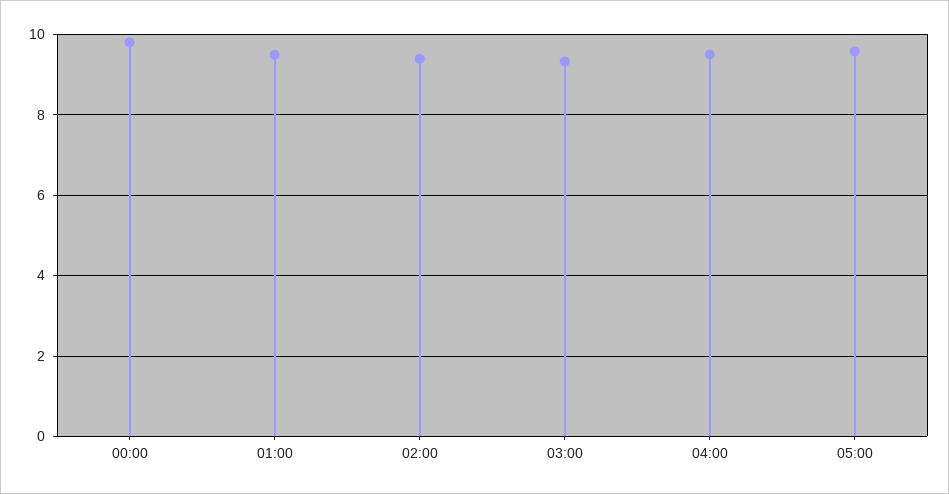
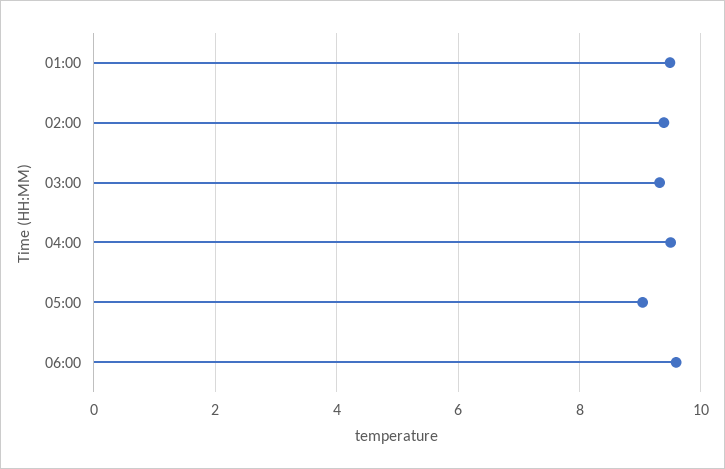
00:00: 9.8 -> none
05:00: 9.6 -> 9
06:00: none -> 9.6

